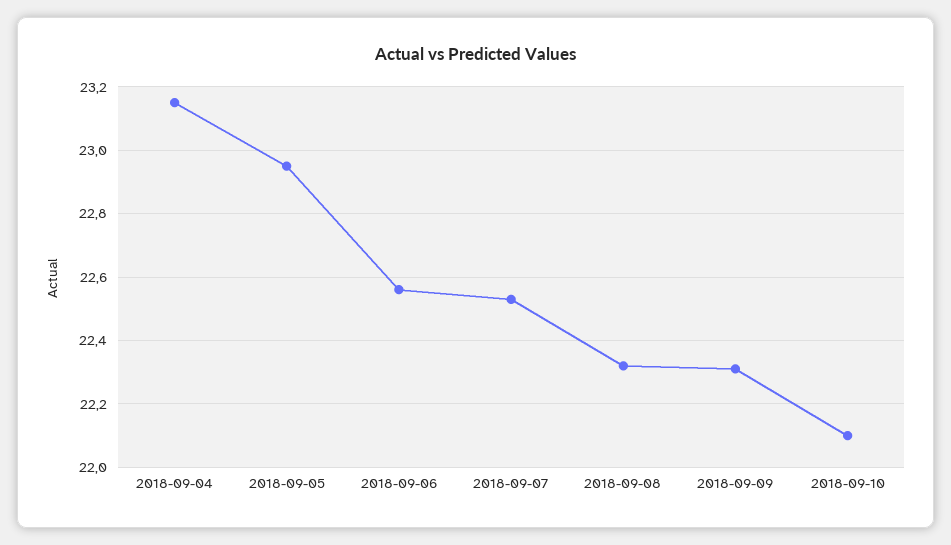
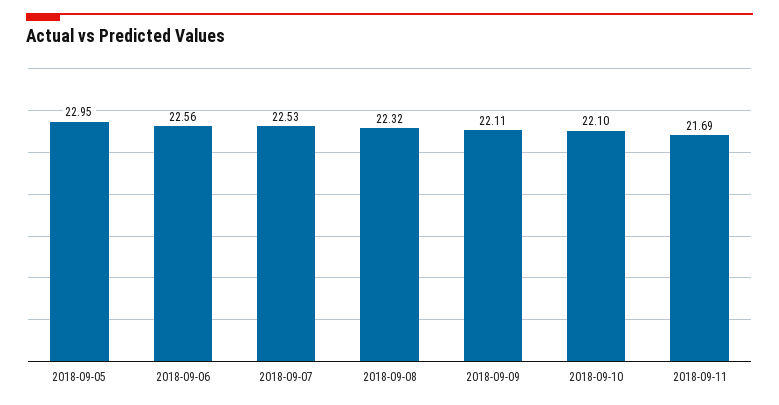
2018-09-04: 23.15 -> none
2018-09-09: 22.3 -> 22.11
2018-09-11: none -> 21.69

